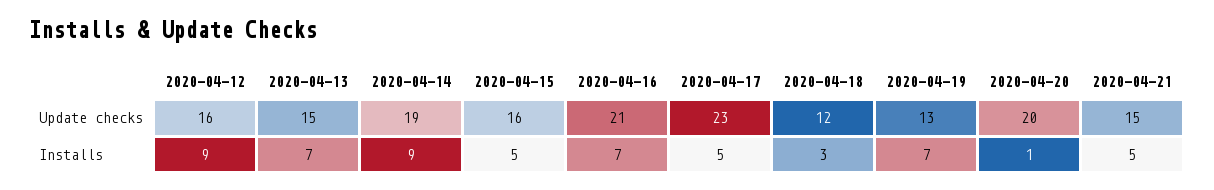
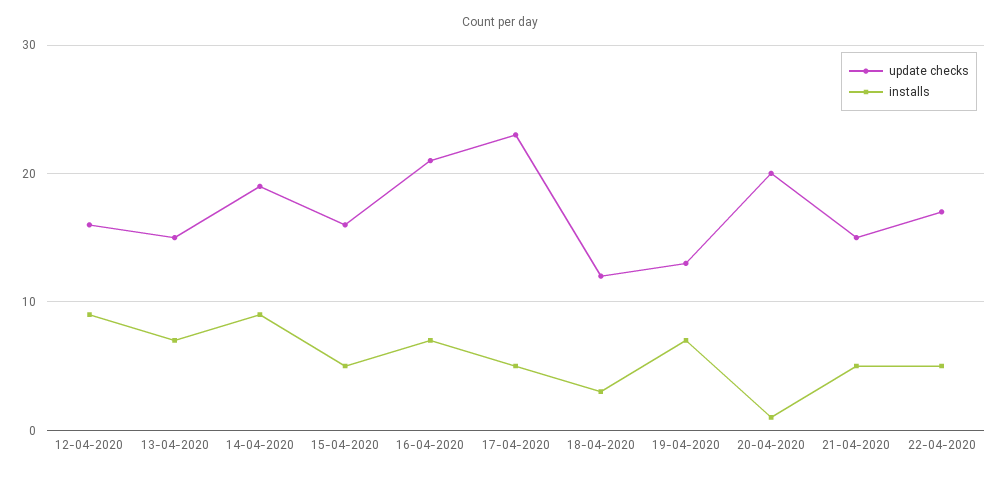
Update checks, 22-04-2020: none -> 17
Installs, 22-04-2020: none -> 5

